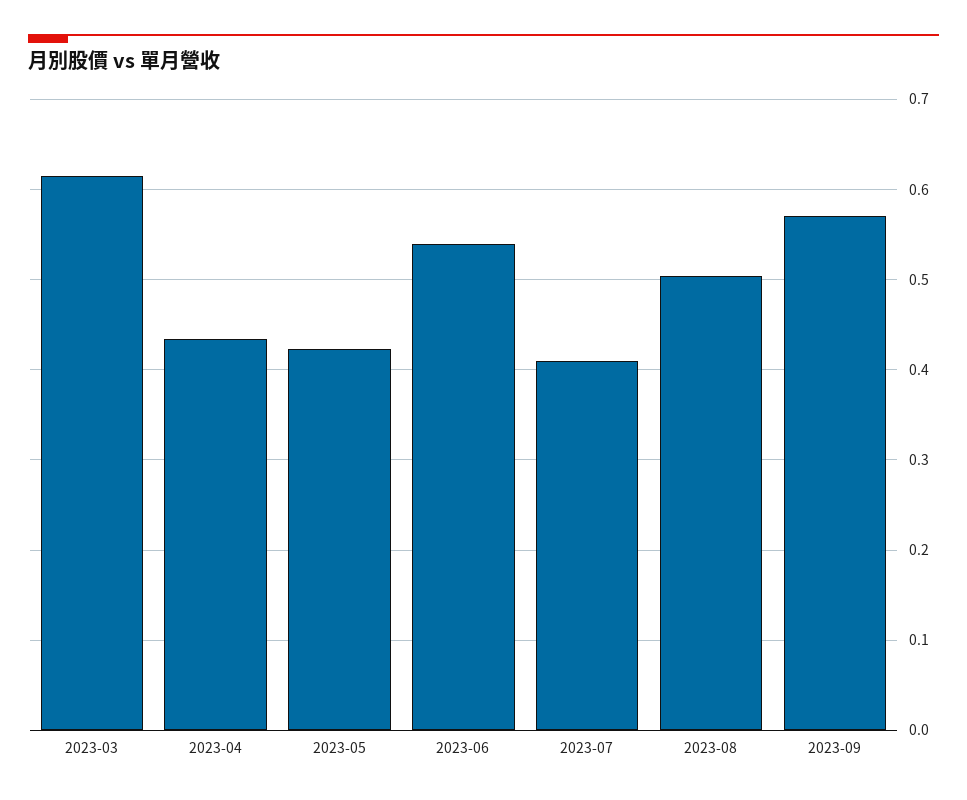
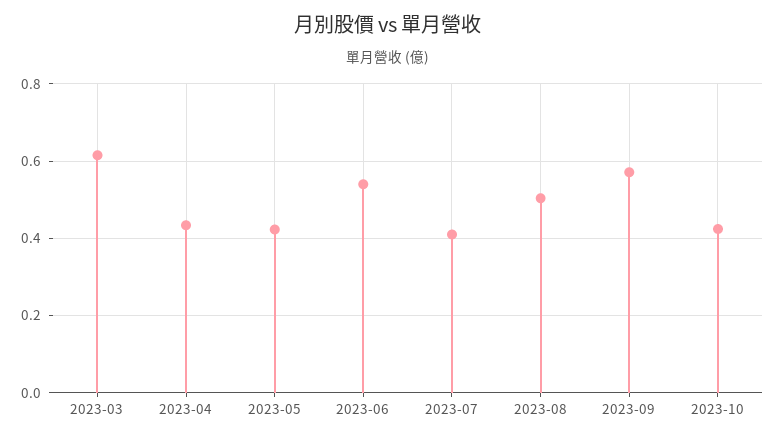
2023-10: none -> 0.42

